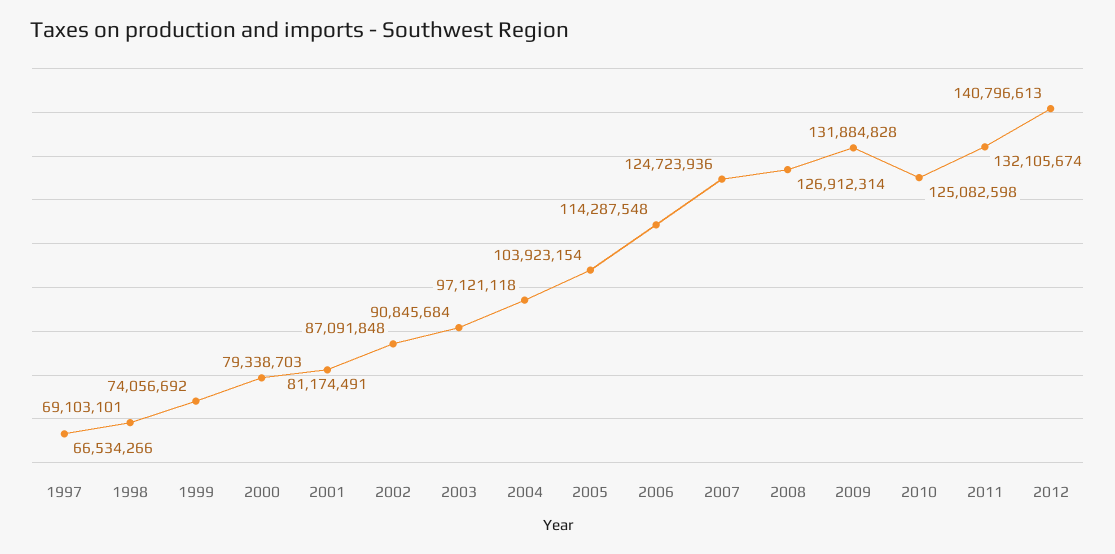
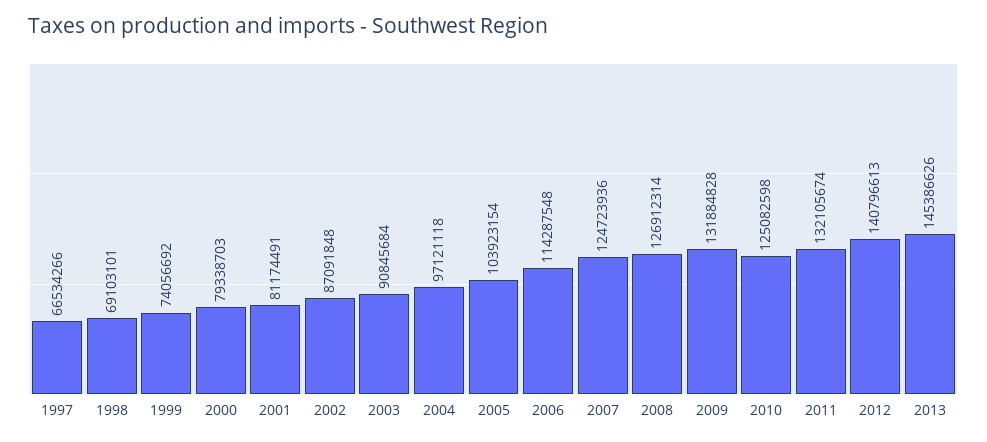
2013: none -> 145386626

